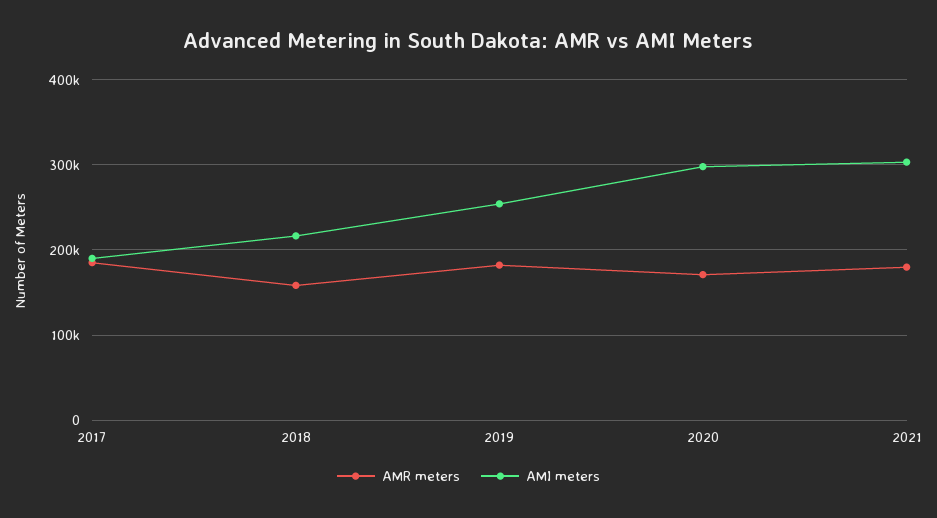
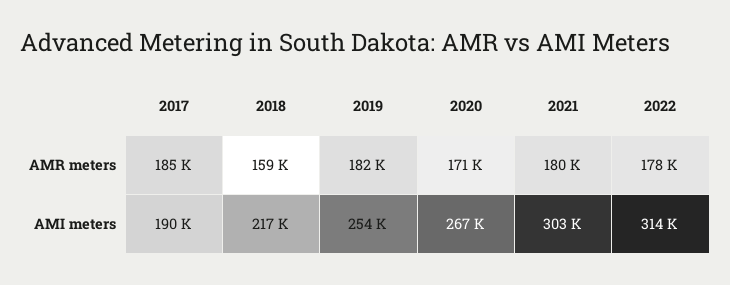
AMI meters, 2020: 300000 -> 267000
AMR meters, 2022: none -> 178000
AMI meters, 2022: none -> 314000

